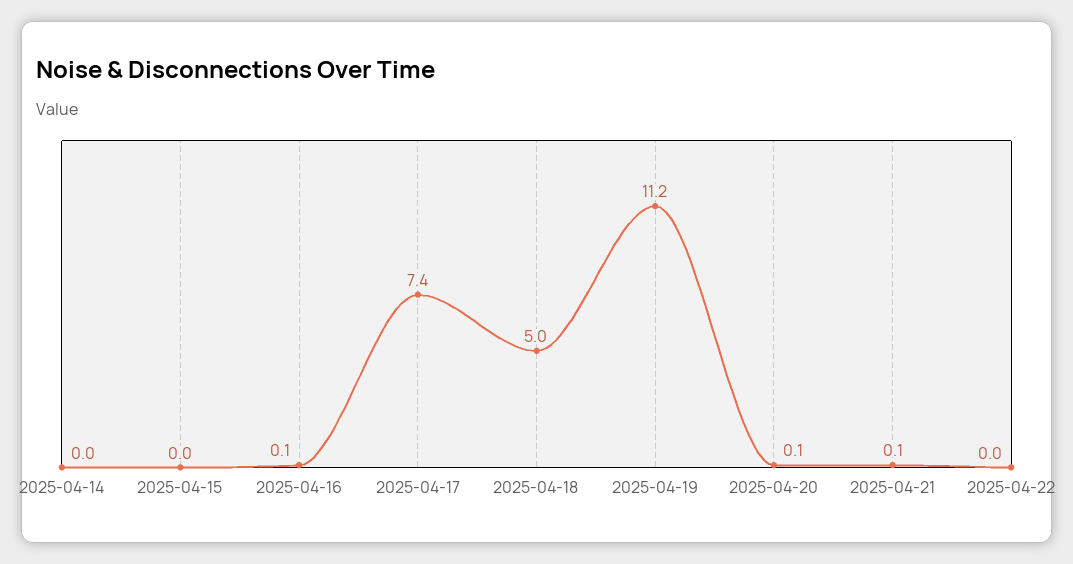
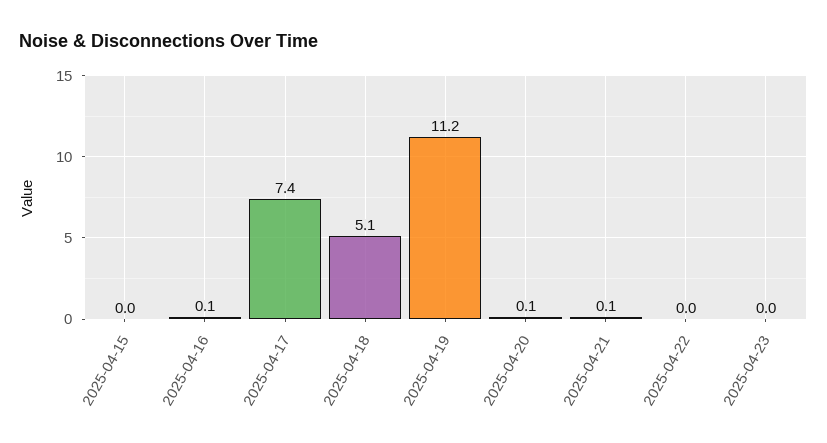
2025-04-14: 0 -> none
2025-04-18: 5 -> 5.1
2025-04-23: none -> 0

